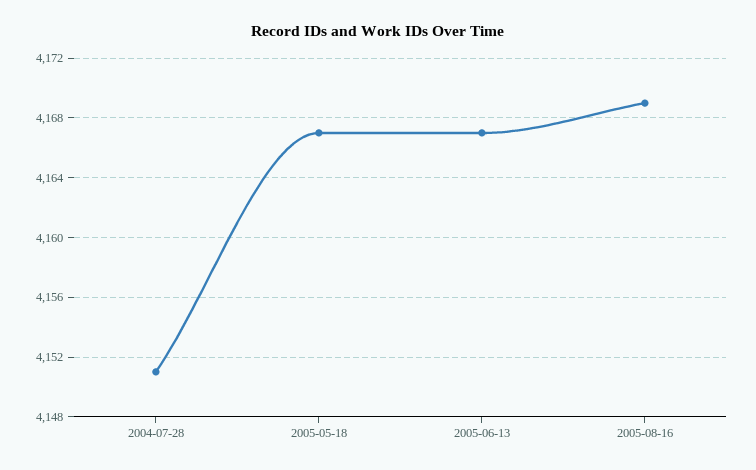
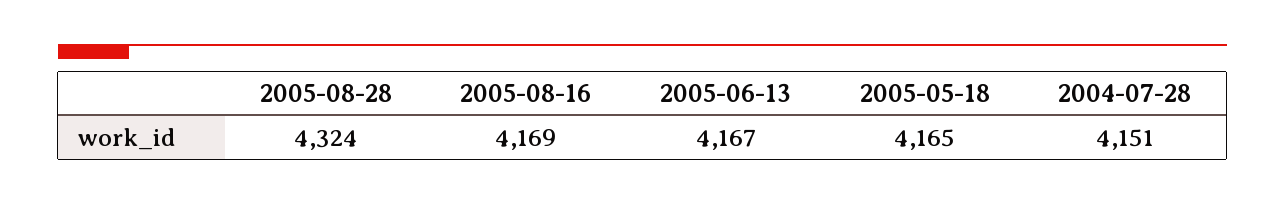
2005-05-18: 4167 -> 4165
2005-08-28: none -> 4324

